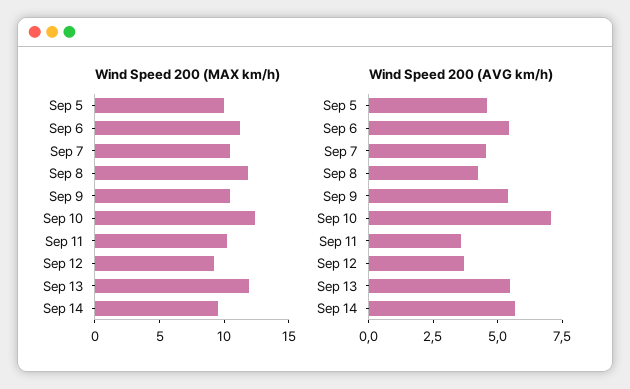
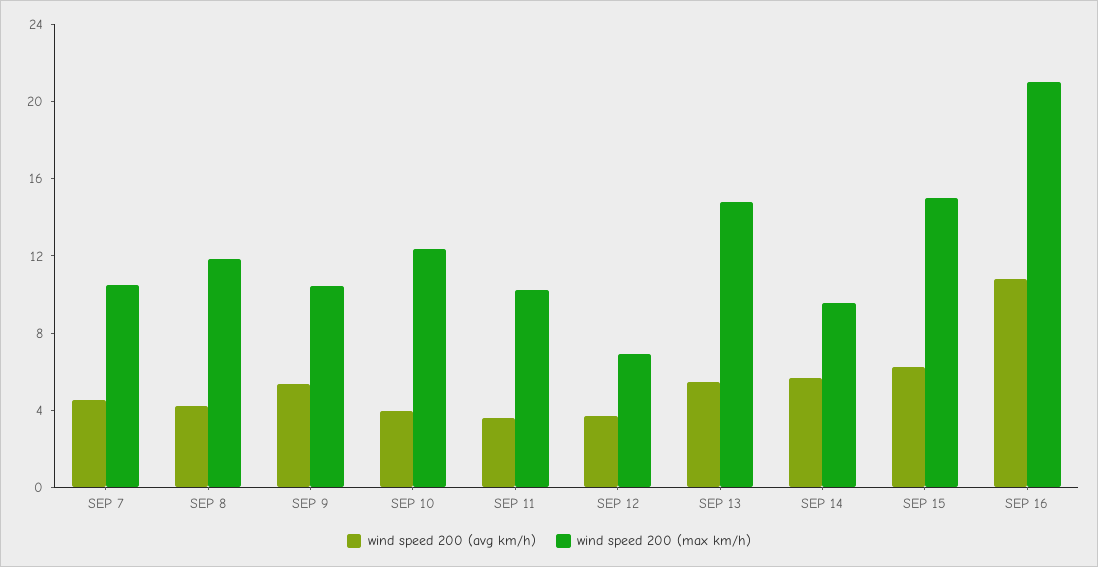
Wind Speed 200 (MAX km/h), Sep 5: 10 -> none
Wind Speed 200 (MAX km/h), Sep 6: 11 -> none
Wind Speed 200 (MAX km/h), Sep 12: 9 -> 7
Wind Speed 200 (MAX km/h), Sep 13: 12 -> 15
Wind Speed 200 (AVG km/h), Sep 5: 4.5 -> none
Wind Speed 200 (AVG km/h), Sep 6: 5.5 -> none
Wind Speed 200 (AVG km/h), Sep 10: 7 -> 4
Wind Speed 200 (AVG km/h), SEP 15: none -> 6
Wind Speed 200 (MAX km/h), SEP 15: none -> 15
Wind Speed 200 (AVG km/h), SEP 16: none -> 11
Wind Speed 200 (MAX km/h), SEP 16: none -> 21

